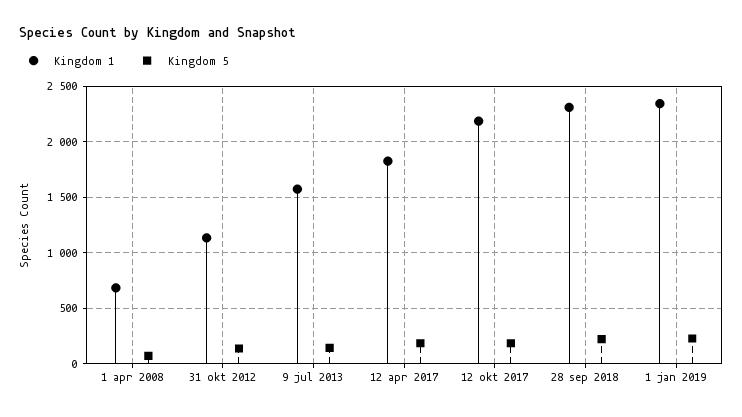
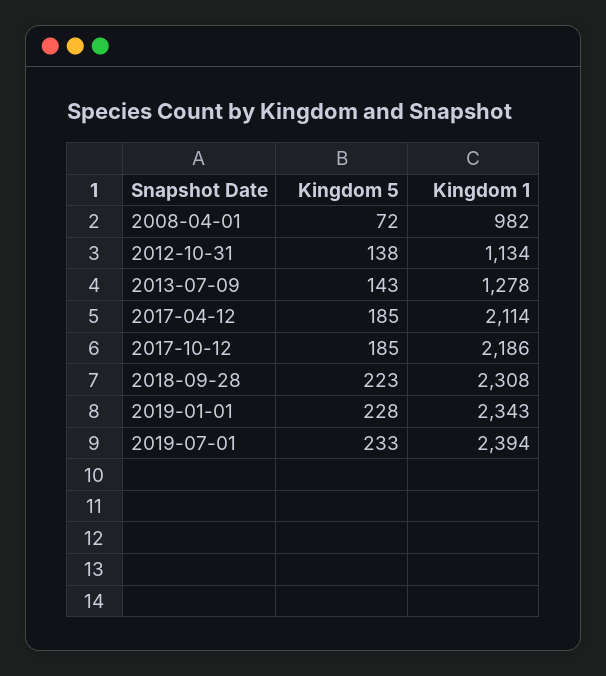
Kingdom 1, 1 apr 2008: 700 -> 982
Kingdom 1, 9 jul 2013: 1600 -> 1278
Kingdom 1, 12 apr 2017: 1800 -> 2114
Kingdom 5, 2019-07-01: none -> 233
Kingdom 1, 2019-07-01: none -> 2394

